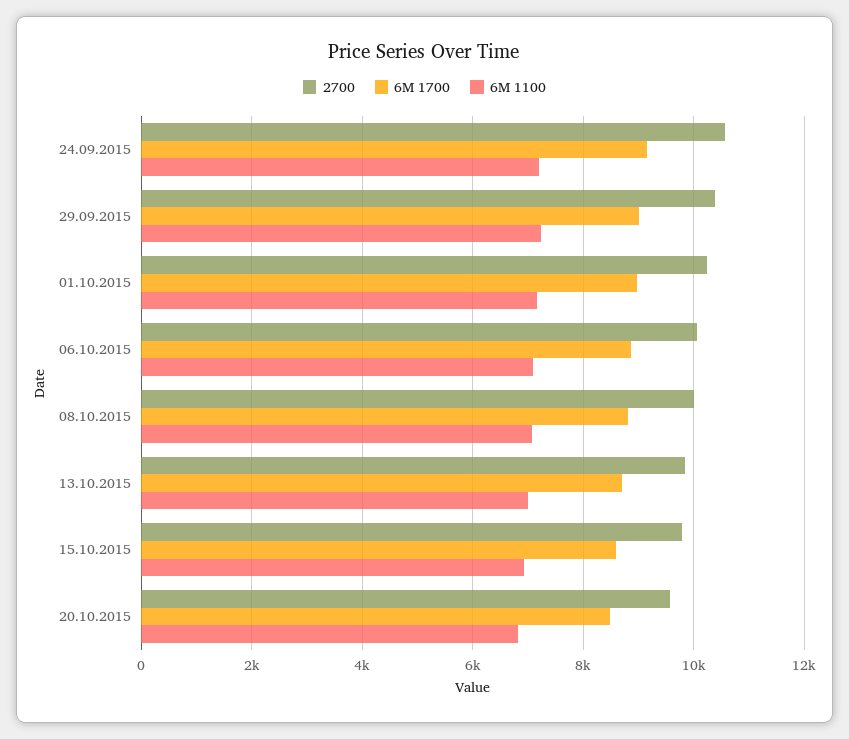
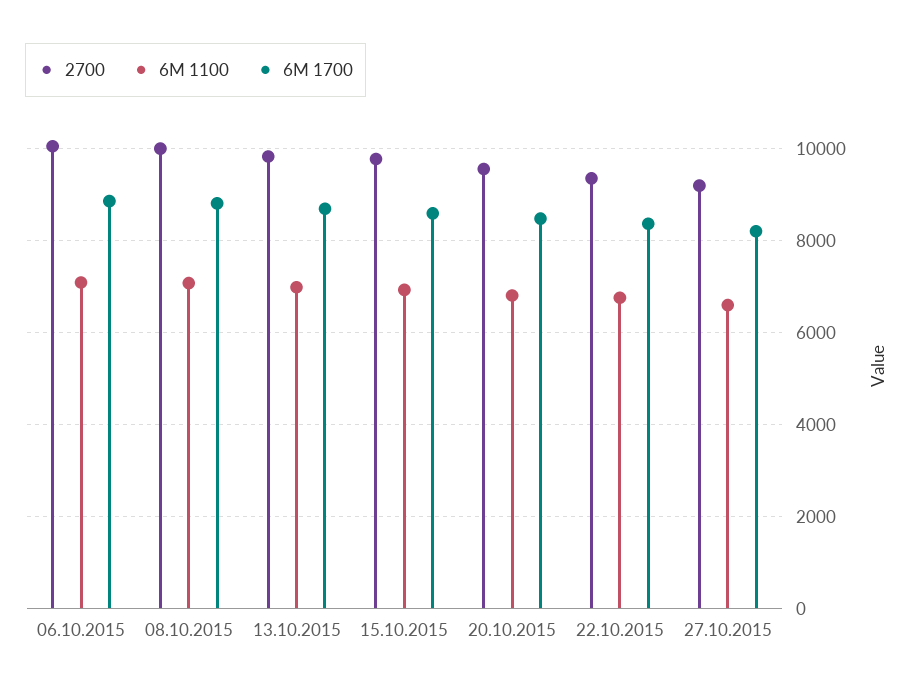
2700, 24.09.2015: 10600 -> none
6M 1700, 24.09.2015: 9200 -> none
6M 1100, 24.09.2015: 7200 -> none
2700, 29.09.2015: 10400 -> none
6M 1700, 29.09.2015: 9000 -> none
6M 1100, 29.09.2015: 7200 -> none
2700, 01.10.2015: 10200 -> none
6M 1700, 01.10.2015: 9000 -> none
6M 1100, 01.10.2015: 7200 -> none
2700, 22.10.2015: none -> 9400
6M 1100, 22.10.2015: none -> 6800
6M 1700, 22.10.2015: none -> 8400
2700, 27.10.2015: none -> 9200
6M 1100, 27.10.2015: none -> 6600
6M 1700, 27.10.2015: none -> 8200

